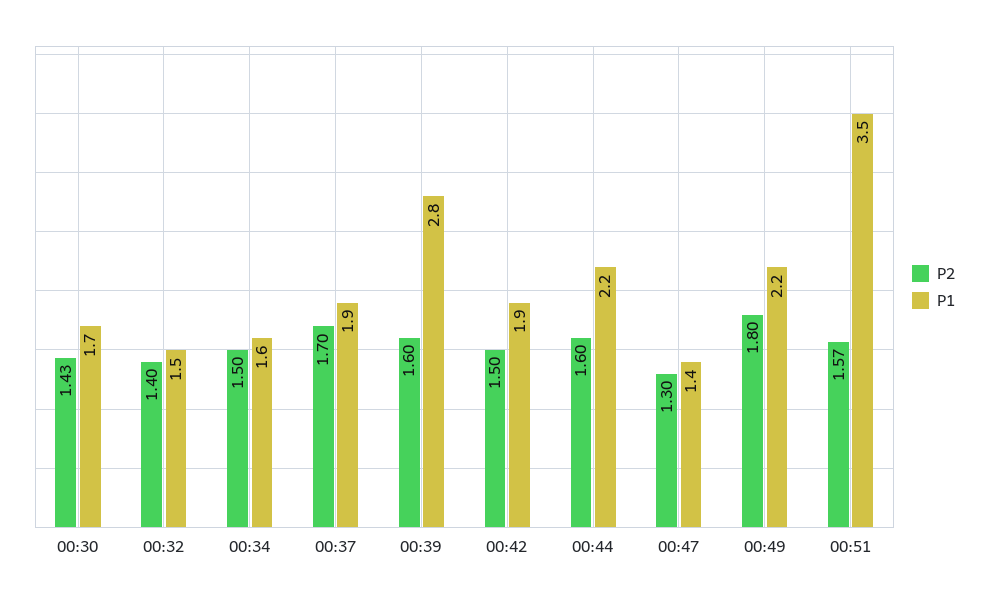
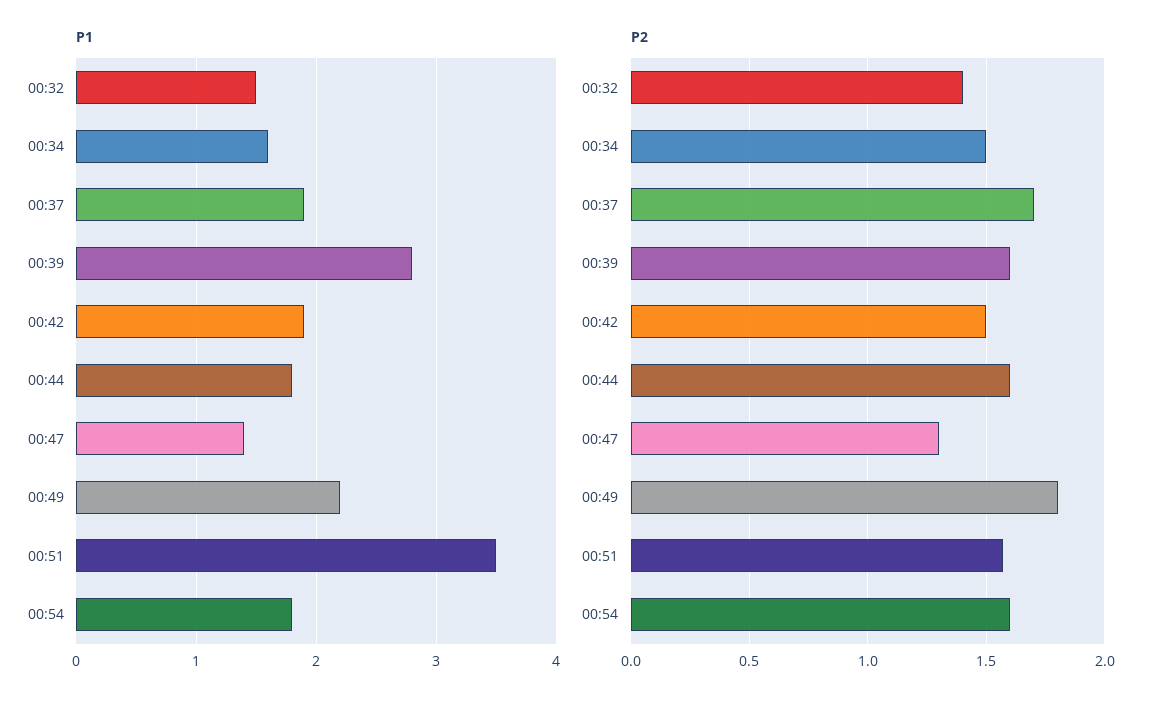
P2, 00:30: 1.43 -> none
P1, 00:30: 1.7 -> none
P1, 00:44: 2.2 -> 1.8
P1, 00:54: none -> 1.8
P2, 00:54: none -> 1.6

